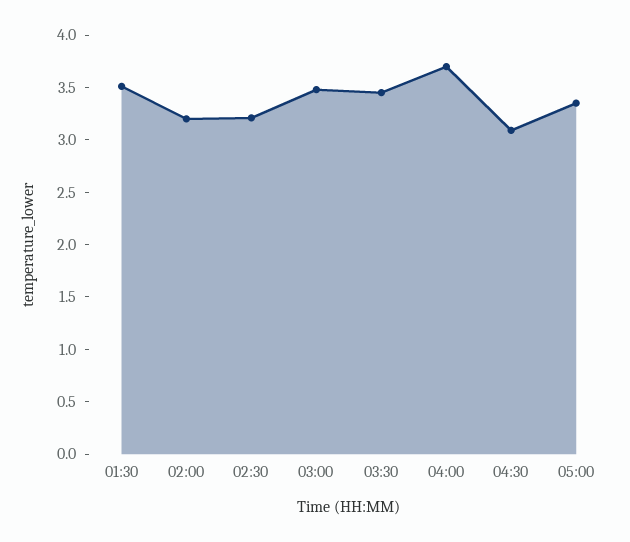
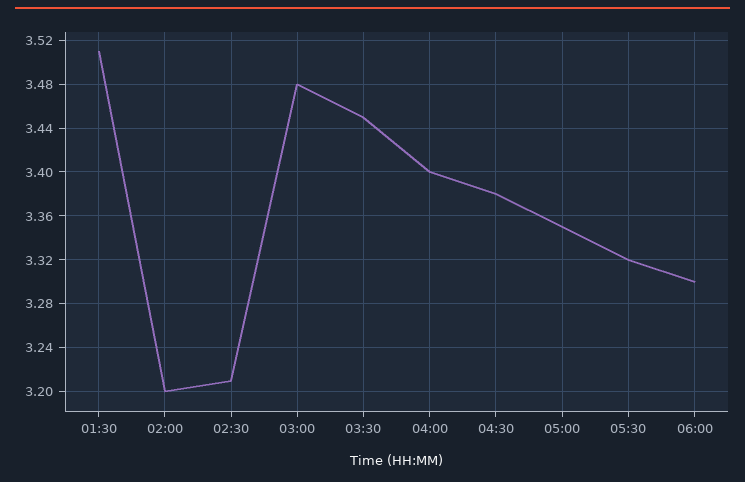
04:00: 3.7 -> 3.4
04:30: 3.1 -> 3.38
05:30: none -> 3.32
06:00: none -> 3.3

